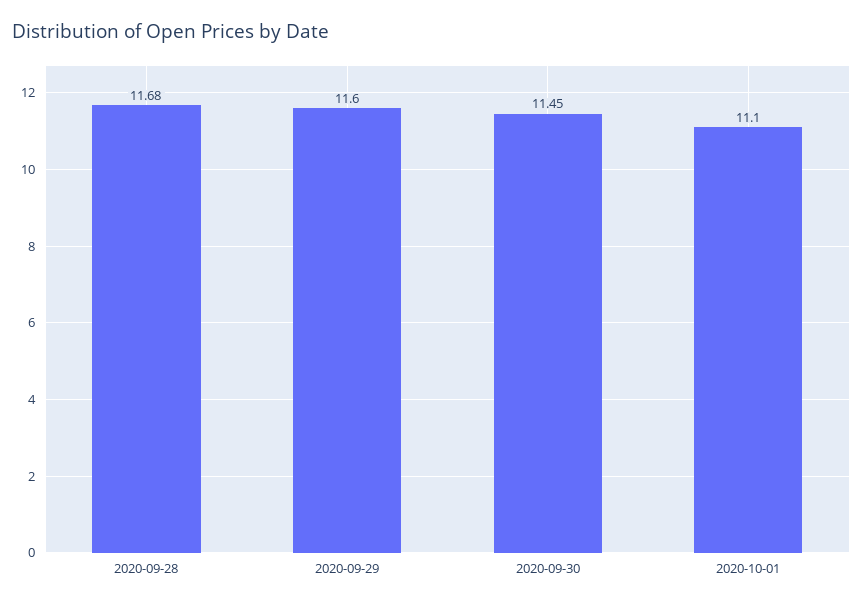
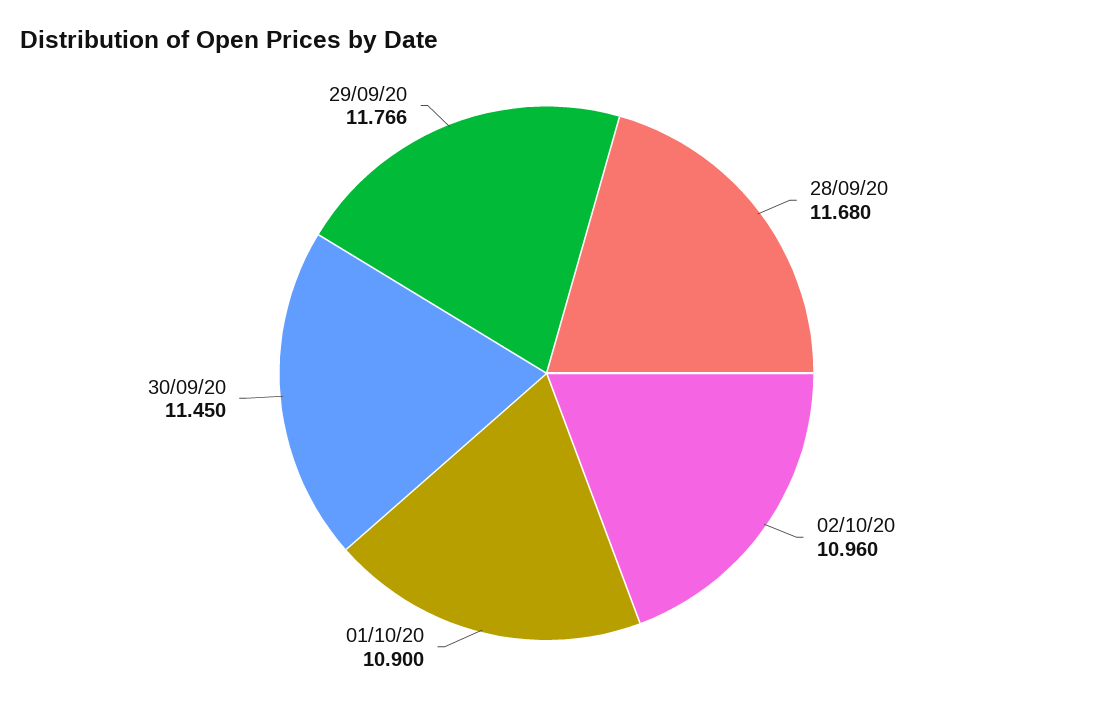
2020-09-29: 11.6 -> 11.766
2020-10-01: 11.1 -> 10.9
02/10/20: none -> 10.96

